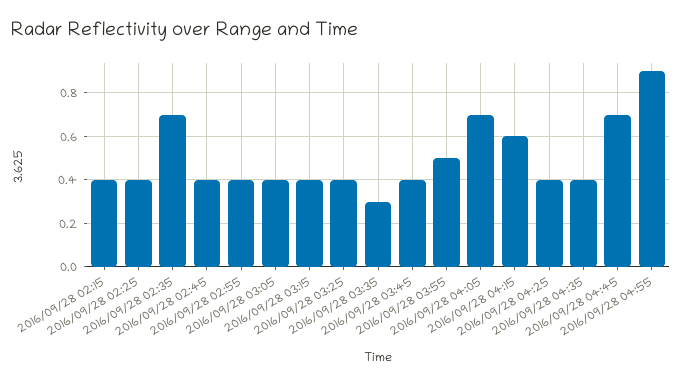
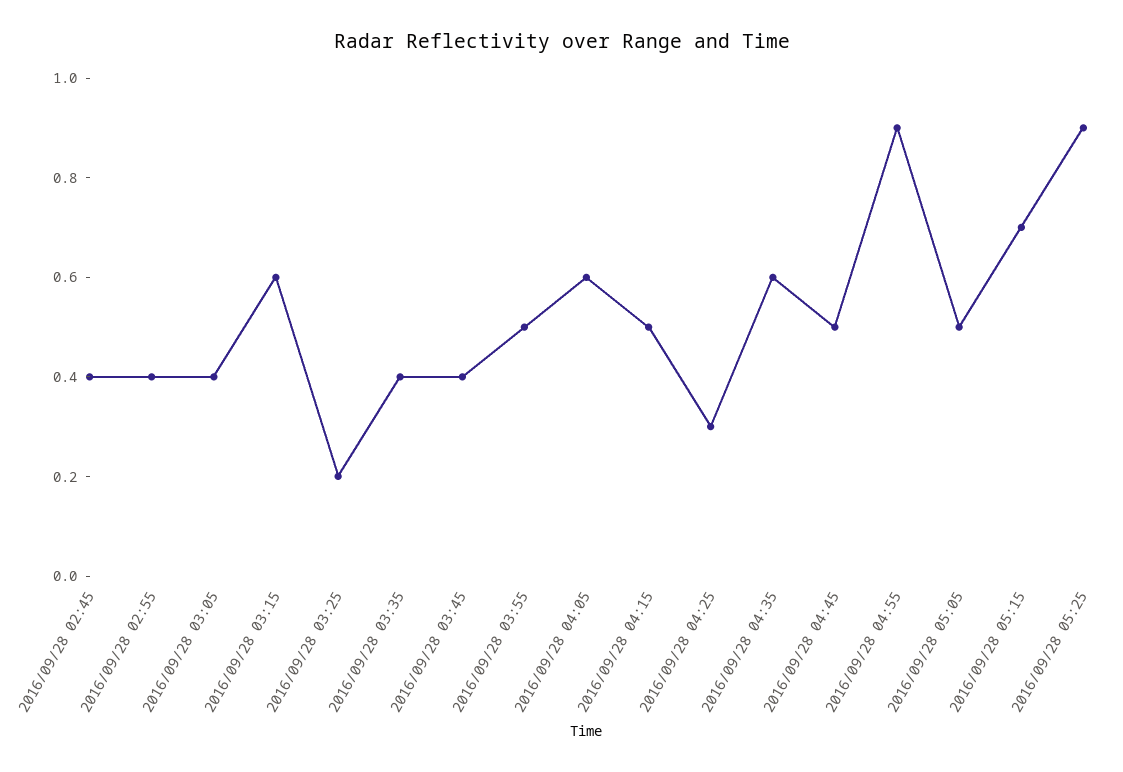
2016/09/28 02:15: 0.4 -> none
2016/09/28 02:25: 0.4 -> none
2016/09/28 02:35: 0.7 -> none
2016/09/28 03:15: 0.4 -> 0.6
2016/09/28 03:25: 0.4 -> 0.2
2016/09/28 03:35: 0.3 -> 0.4
2016/09/28 04:05: 0.7 -> 0.6
2016/09/28 04:15: 0.6 -> 0.5
2016/09/28 04:25: 0.4 -> 0.3
2016/09/28 04:35: 0.4 -> 0.6
2016/09/28 04:45: 0.7 -> 0.5
2016/09/28 05:05: none -> 0.5
2016/09/28 05:15: none -> 0.7
2016/09/28 05:25: none -> 0.9

